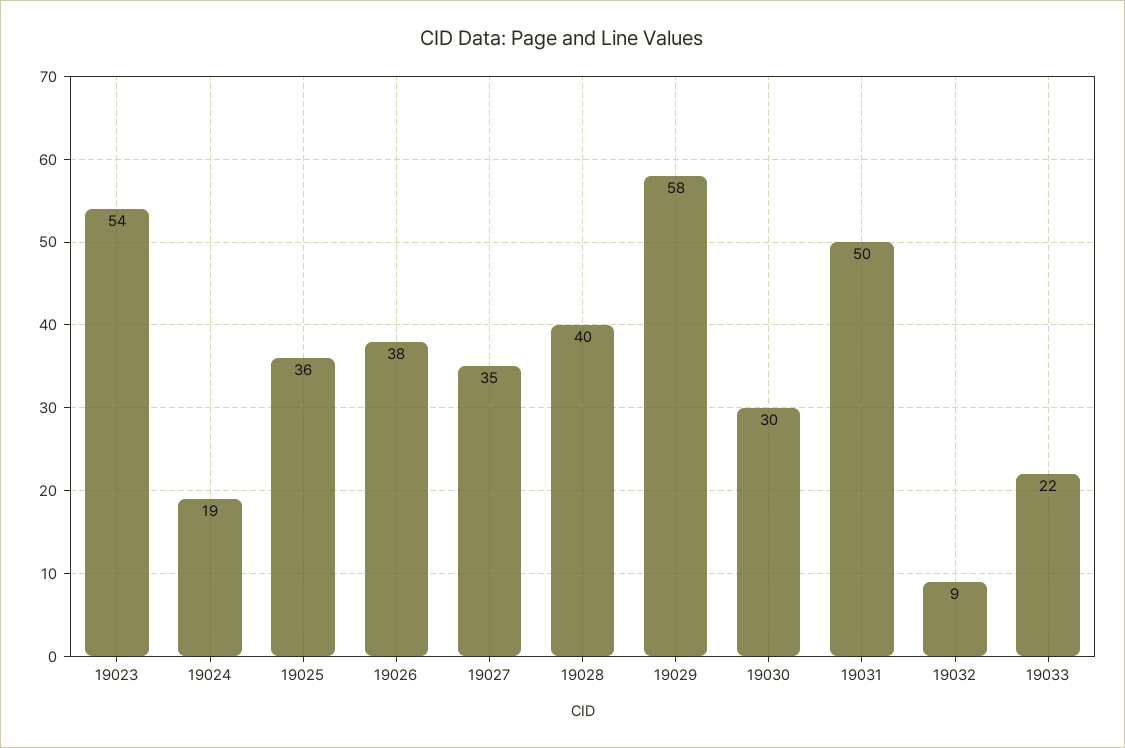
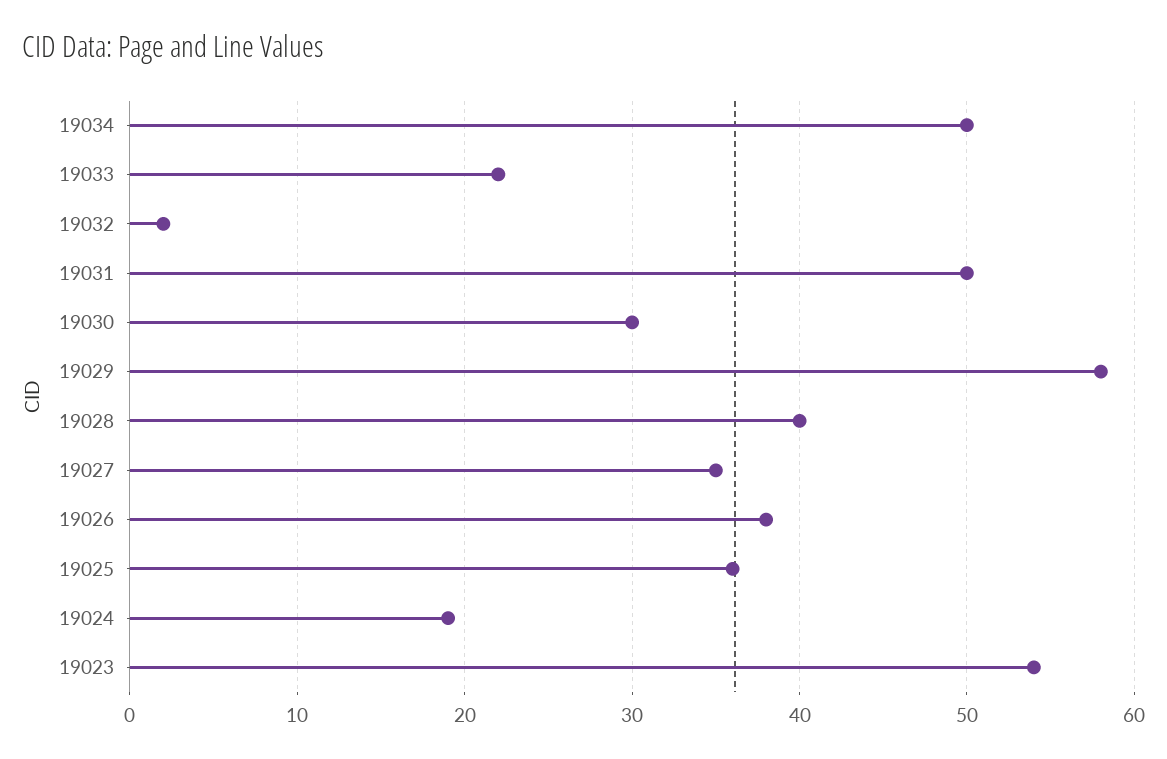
19032: 9 -> 2
19034: none -> 50

